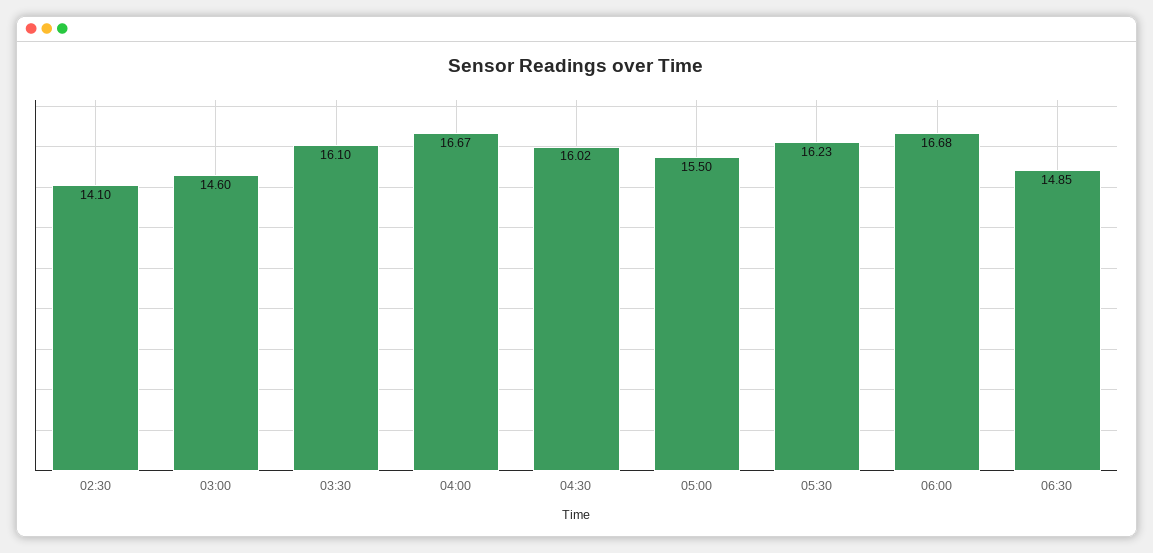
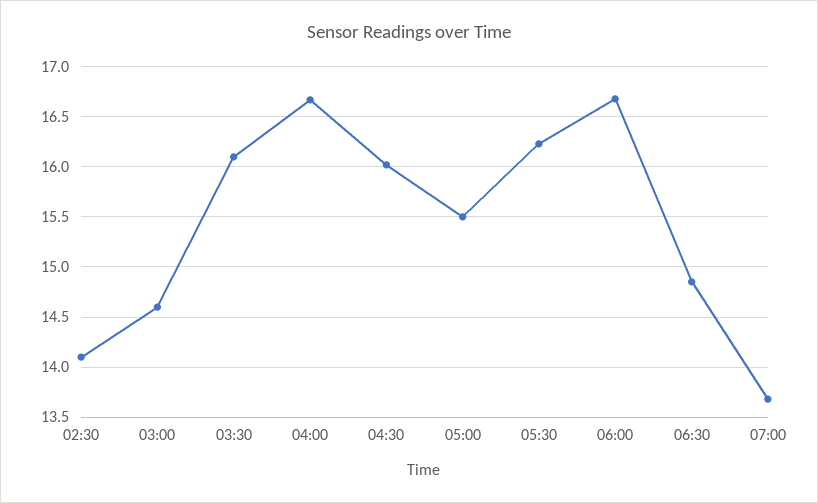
07:00: none -> 13.7

